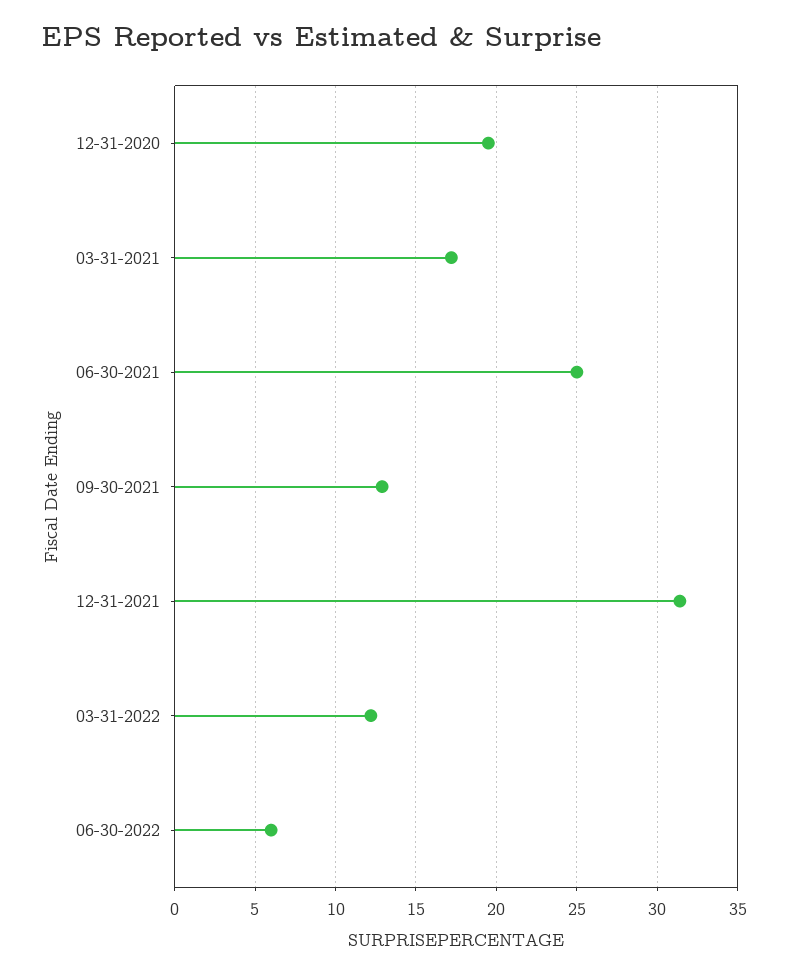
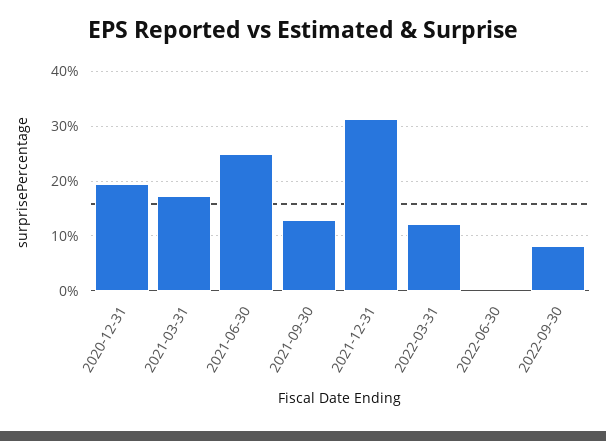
06-30-2022: 6 -> 0
2022-09-30: none -> 8

